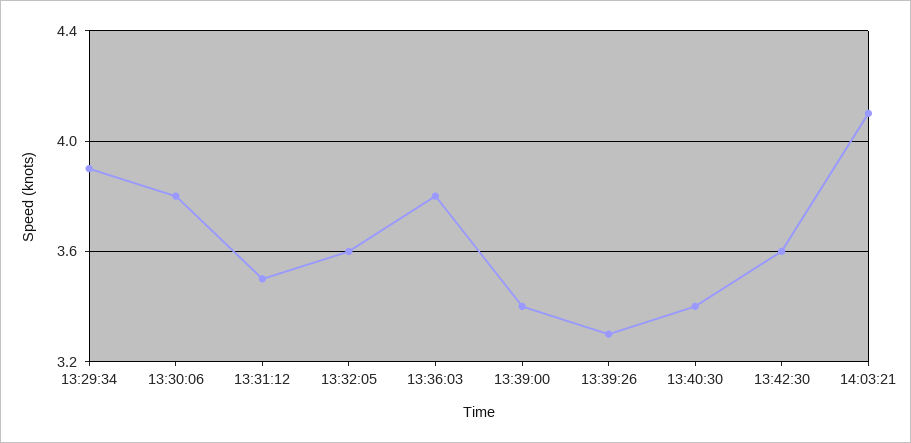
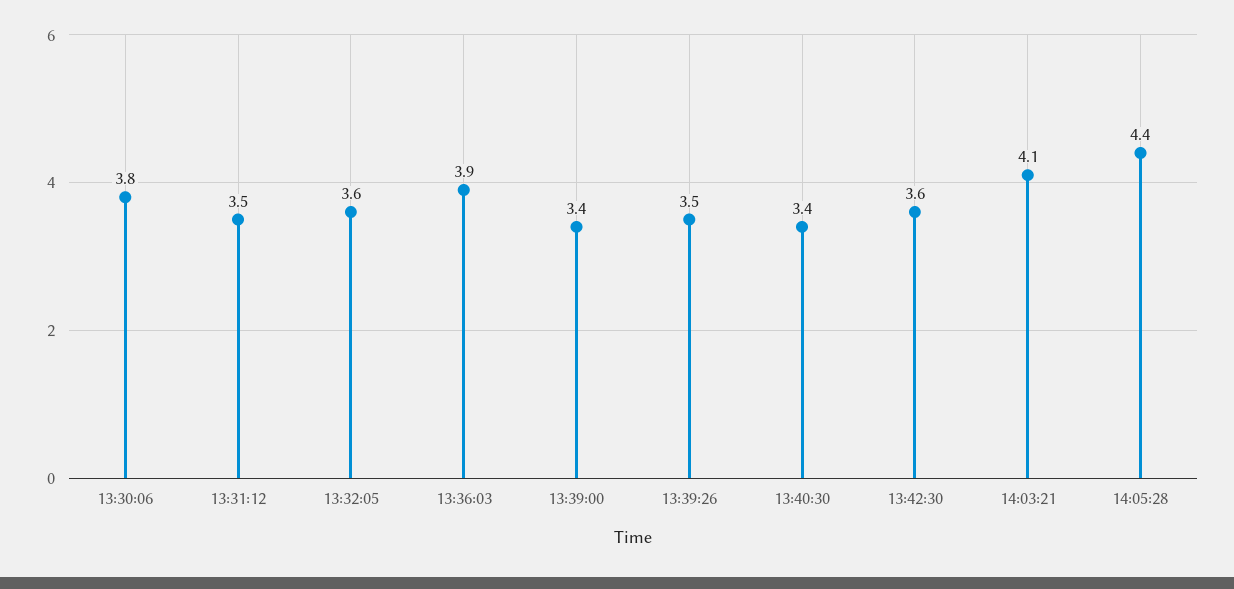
13:29:34: 3.9 -> none
13:36:03: 3.8 -> 3.9
13:39:26: 3.3 -> 3.5
14:05:28: none -> 4.4

